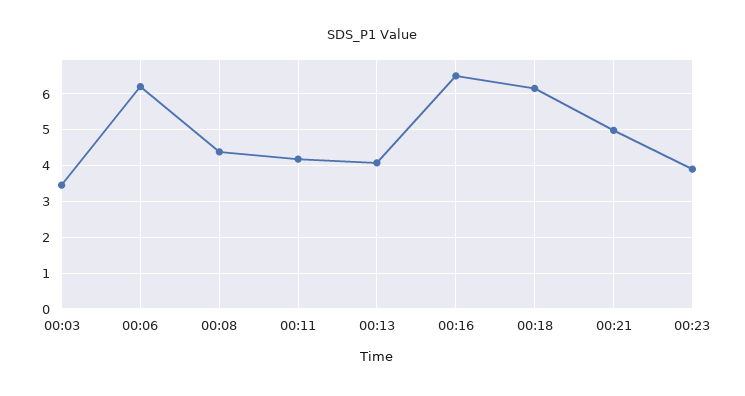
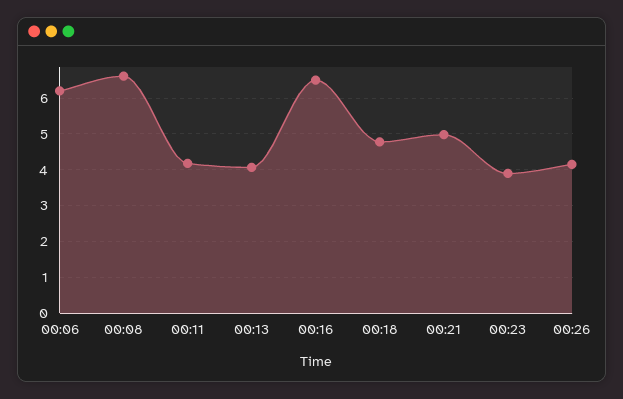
00:03: 3.4 -> none
00:08: 4.4 -> 6.6
00:18: 6.2 -> 4.8
00:26: none -> 4.2

